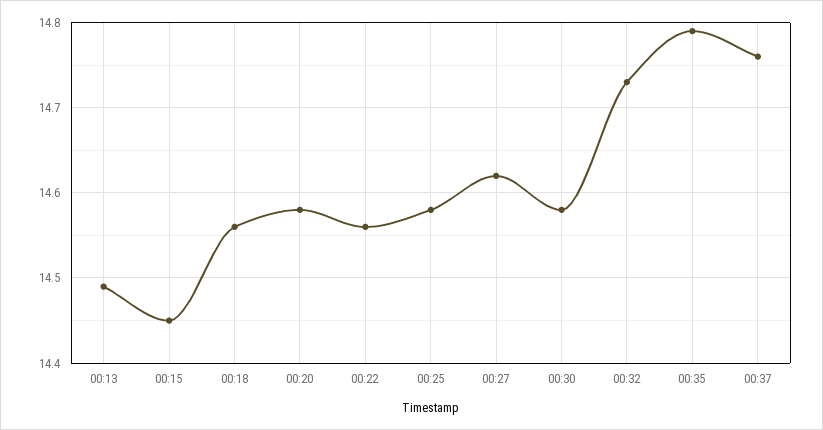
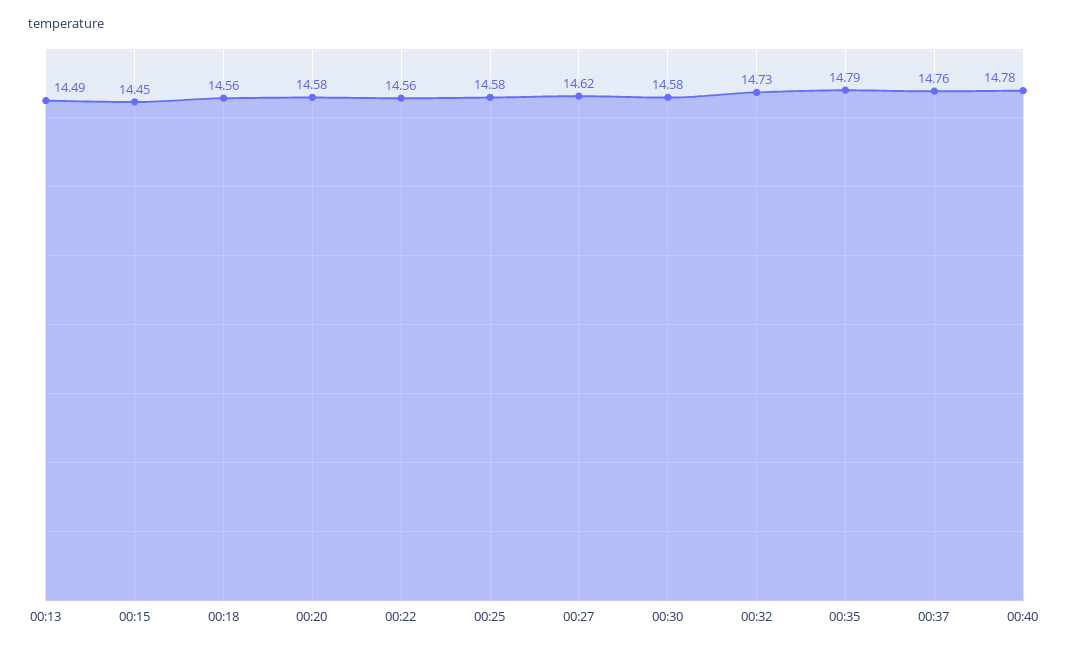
00:40: none -> 14.78

